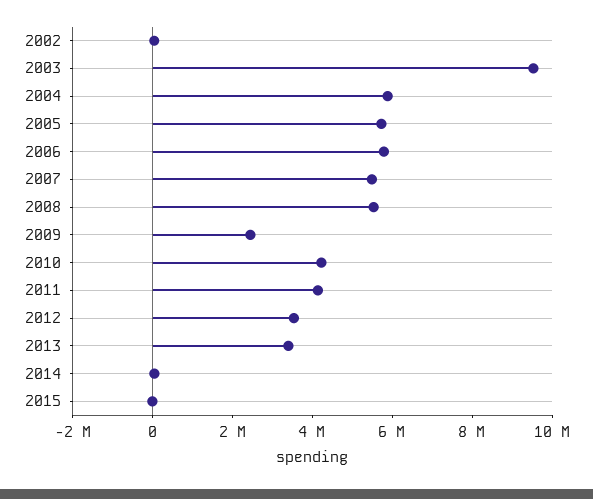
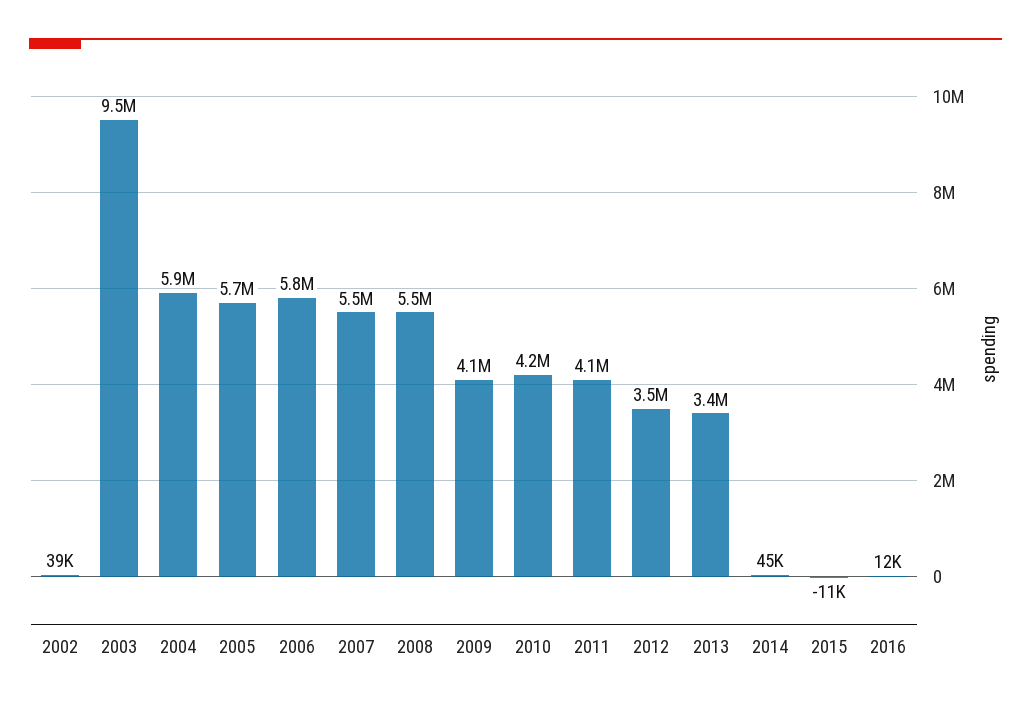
2009: 2500000 -> 4100000
2016: none -> 12000

